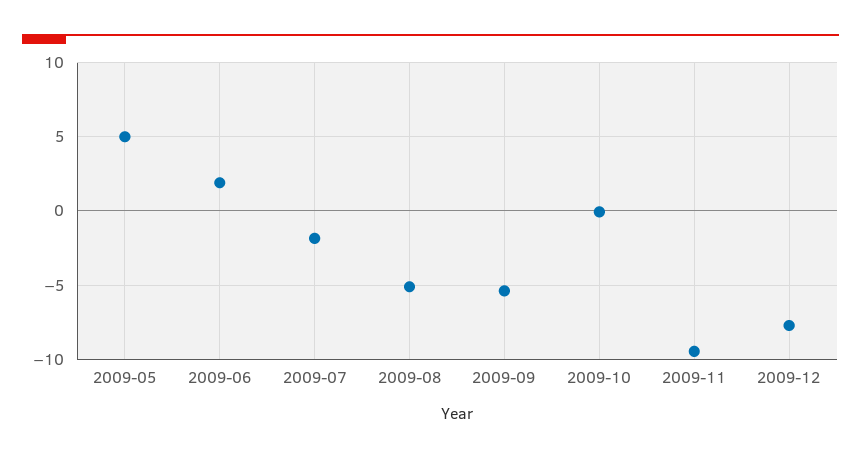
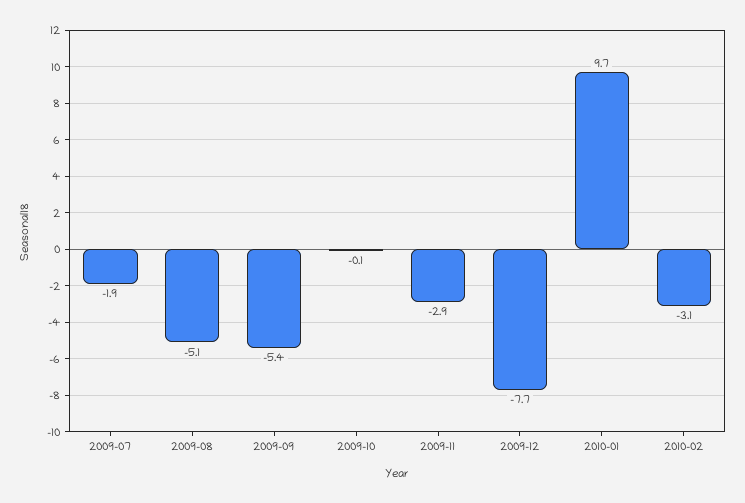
2009-05: 5 -> none
2009-06: 2 -> none
2009-11: -9.5 -> -2.9
2010-01: none -> 9.7
2010-02: none -> -3.1

